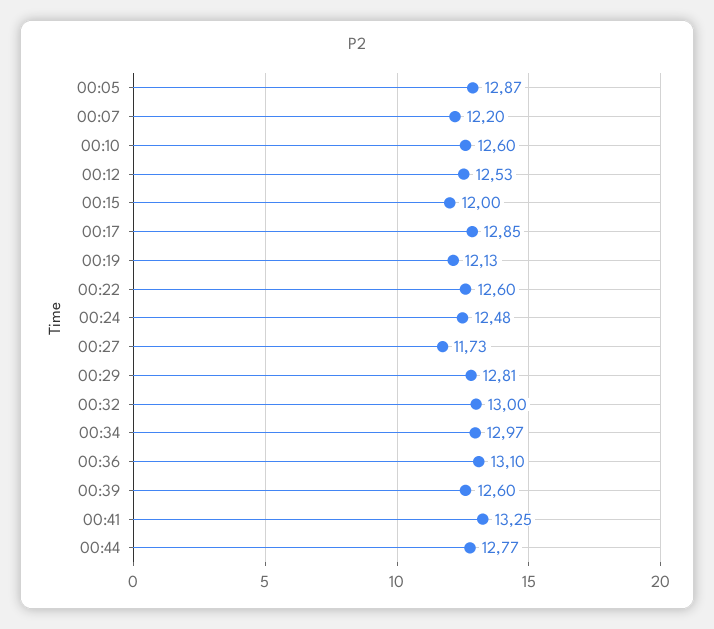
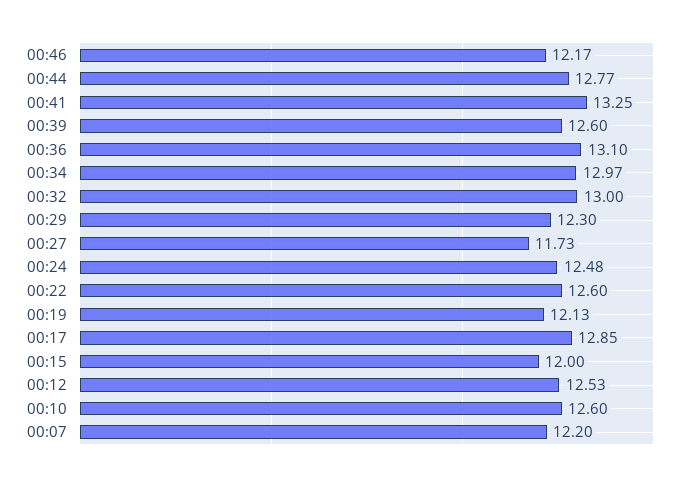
00:05: 12.87 -> none
00:29: 12.81 -> 12.3
00:46: none -> 12.17

